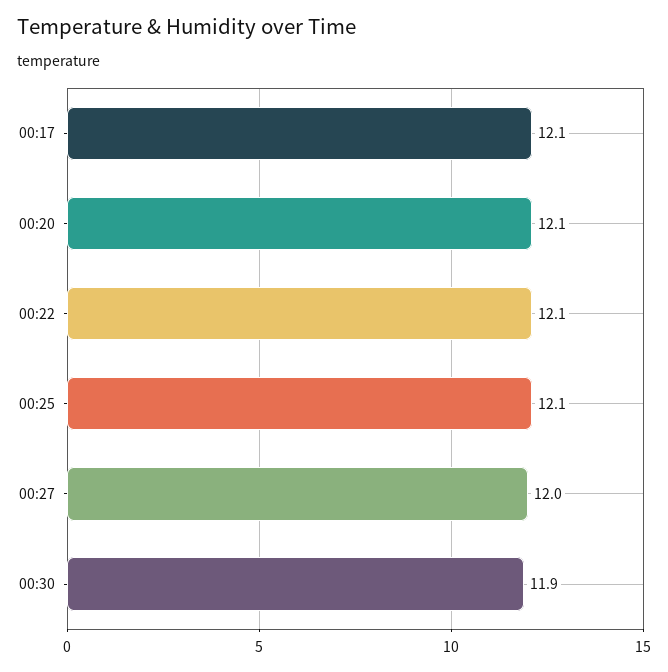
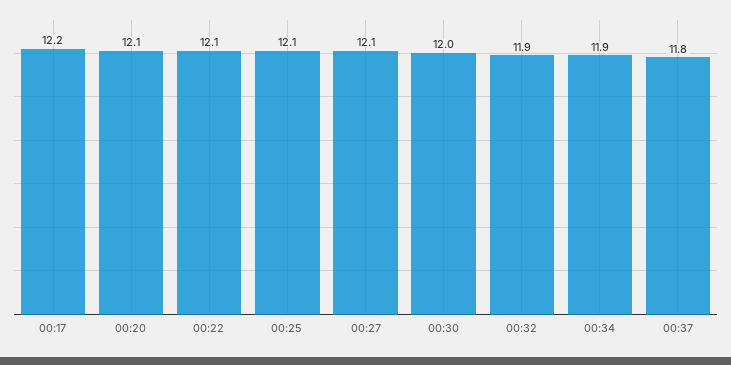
00:17: 12.1 -> 12.2
00:27: 12 -> 12.1
00:30: 11.9 -> 12
00:32: none -> 11.9
00:34: none -> 11.9
00:37: none -> 11.8

